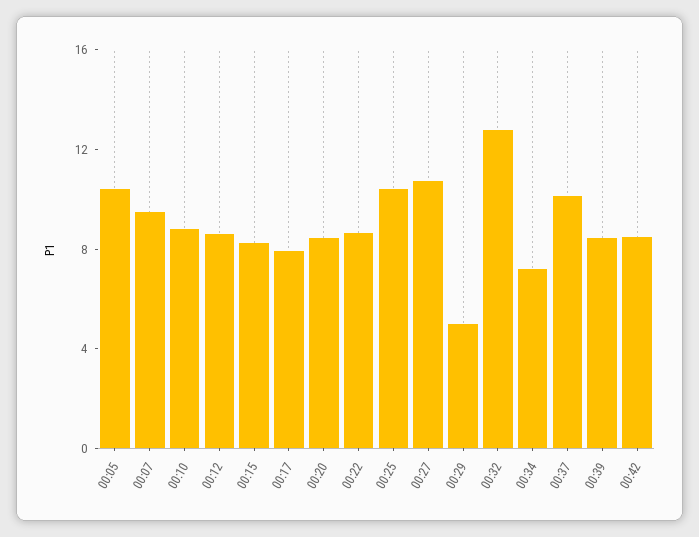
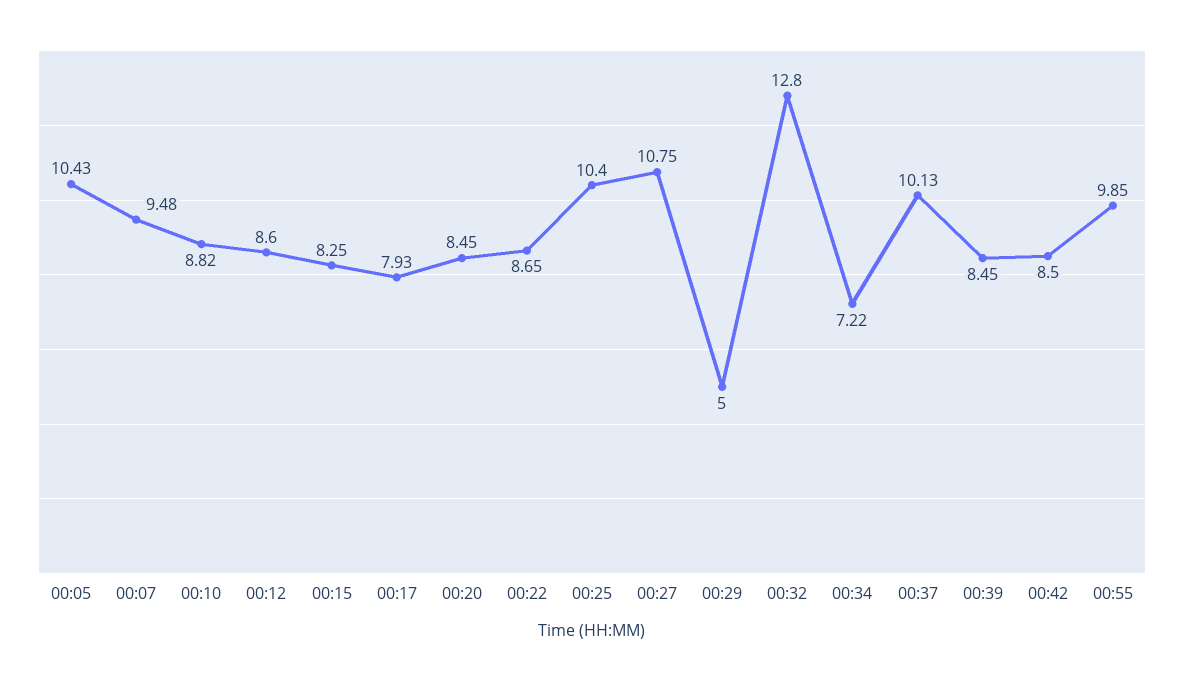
00:55: none -> 9.85

